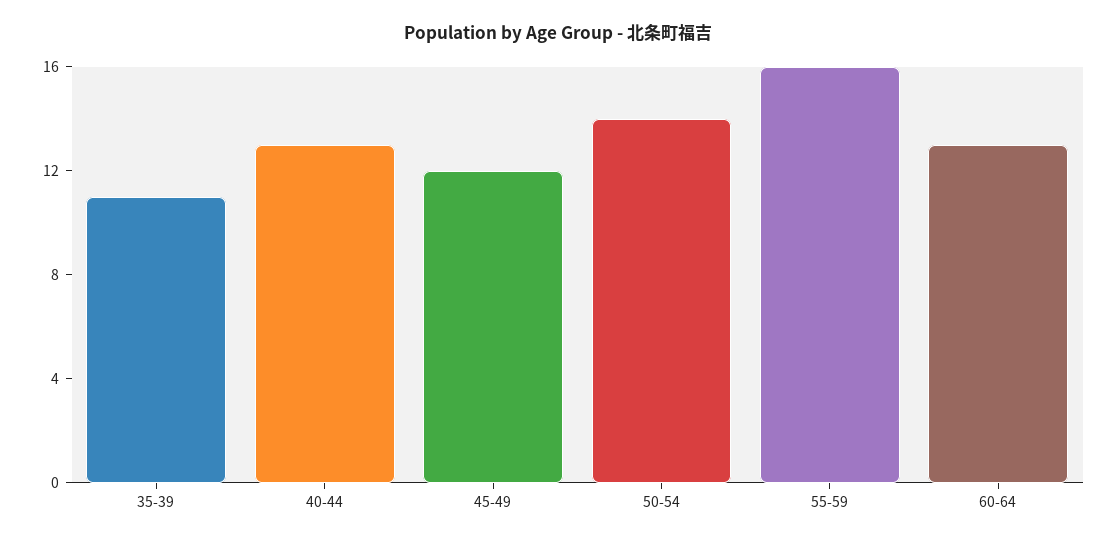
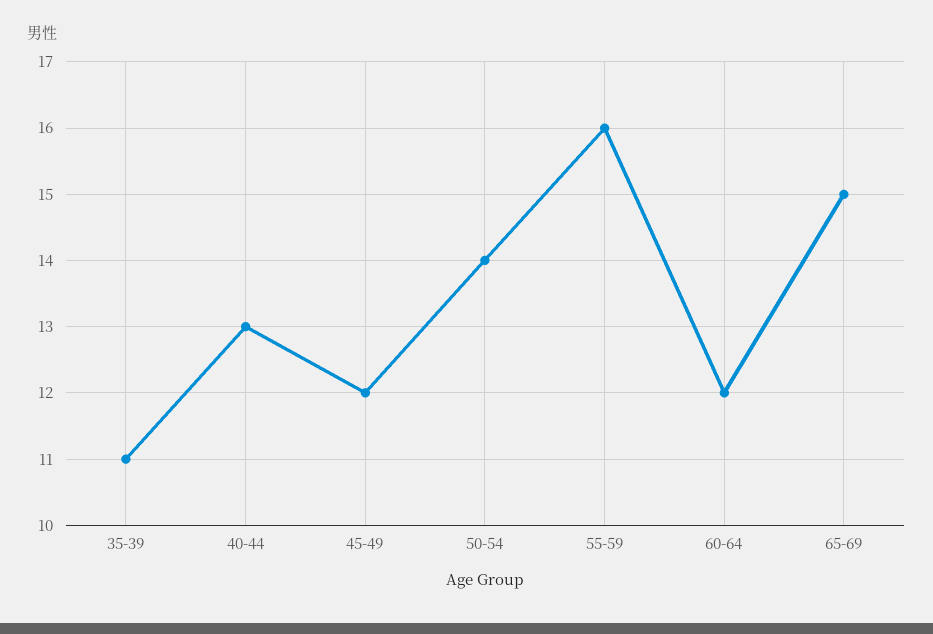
60-64: 13 -> 12
65-69: none -> 15

